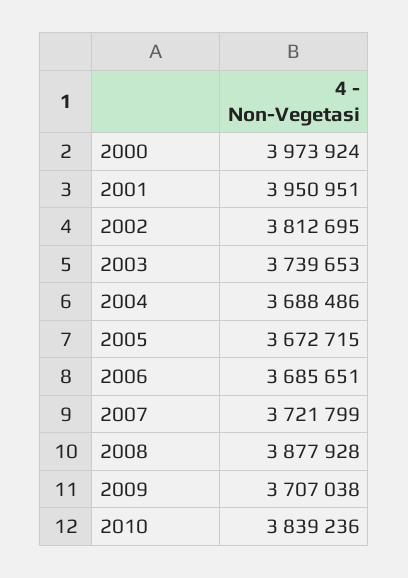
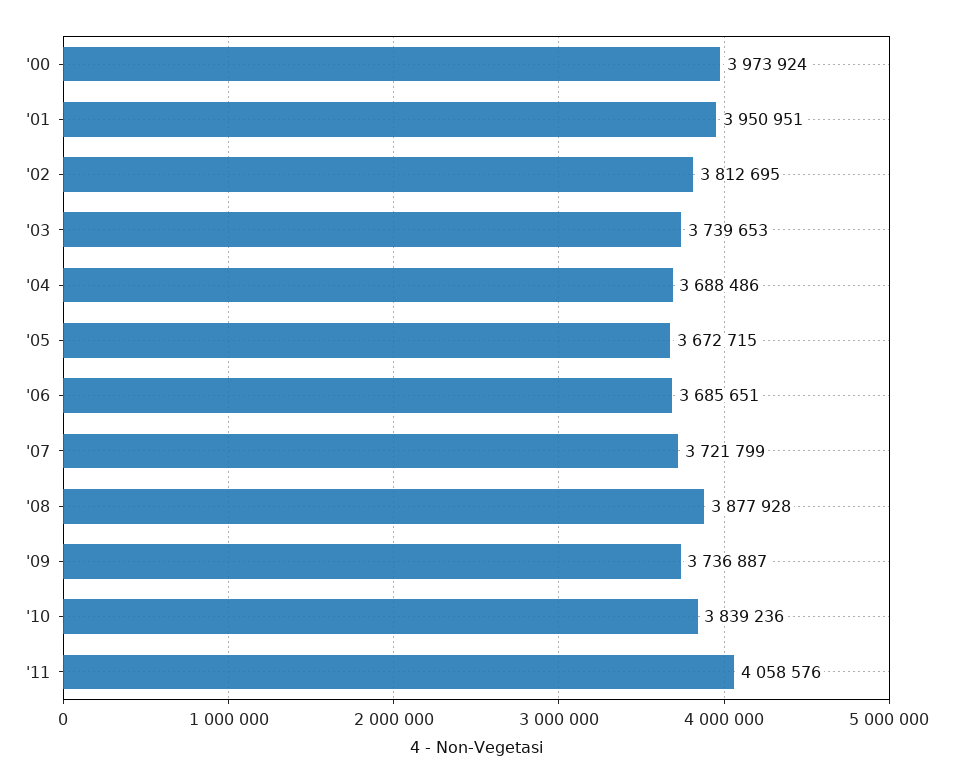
2009: 3707038 -> 3736887
'11: none -> 4058576

